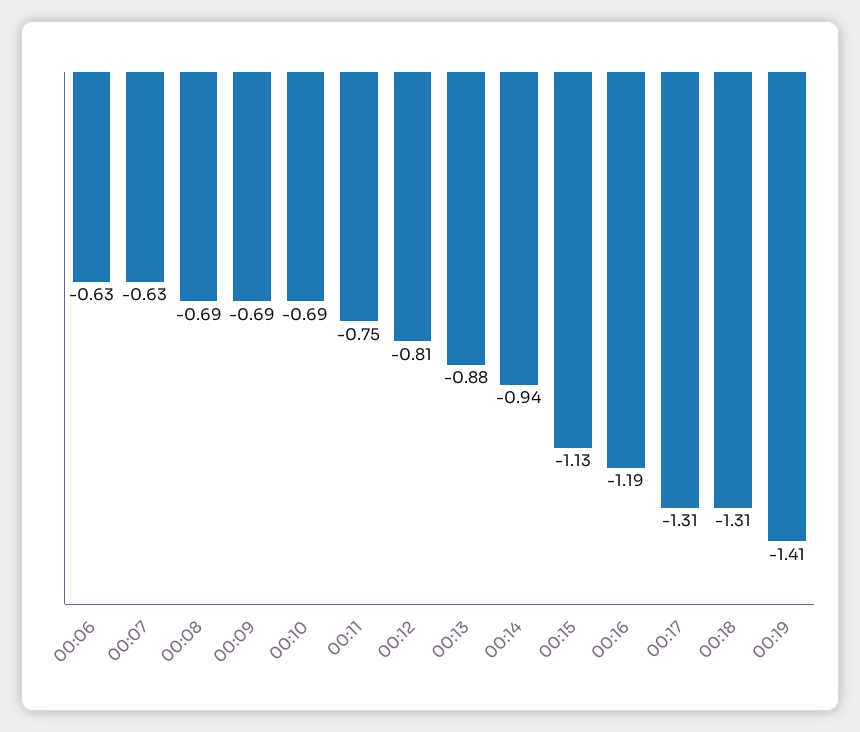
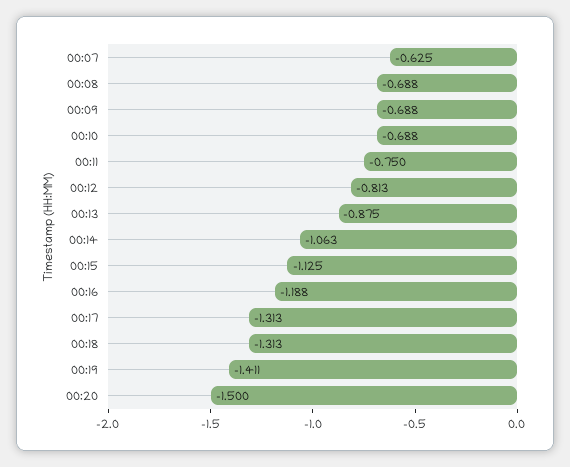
00:06: -0.63 -> none
00:14: -0.94 -> -1.063
00:20: none -> -1.5

